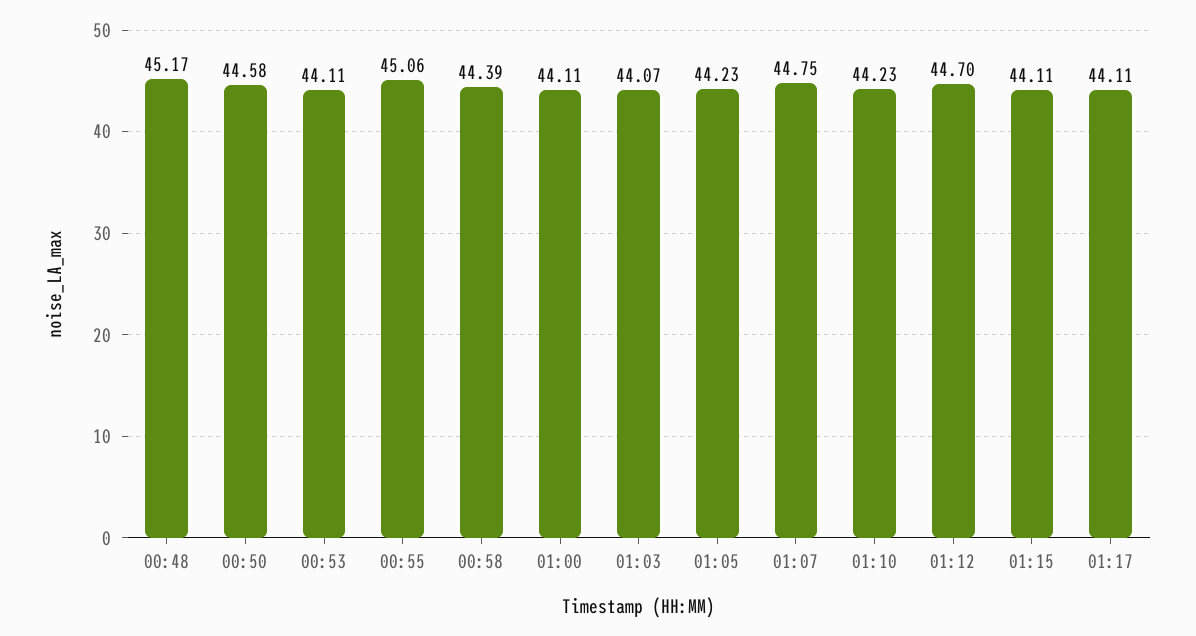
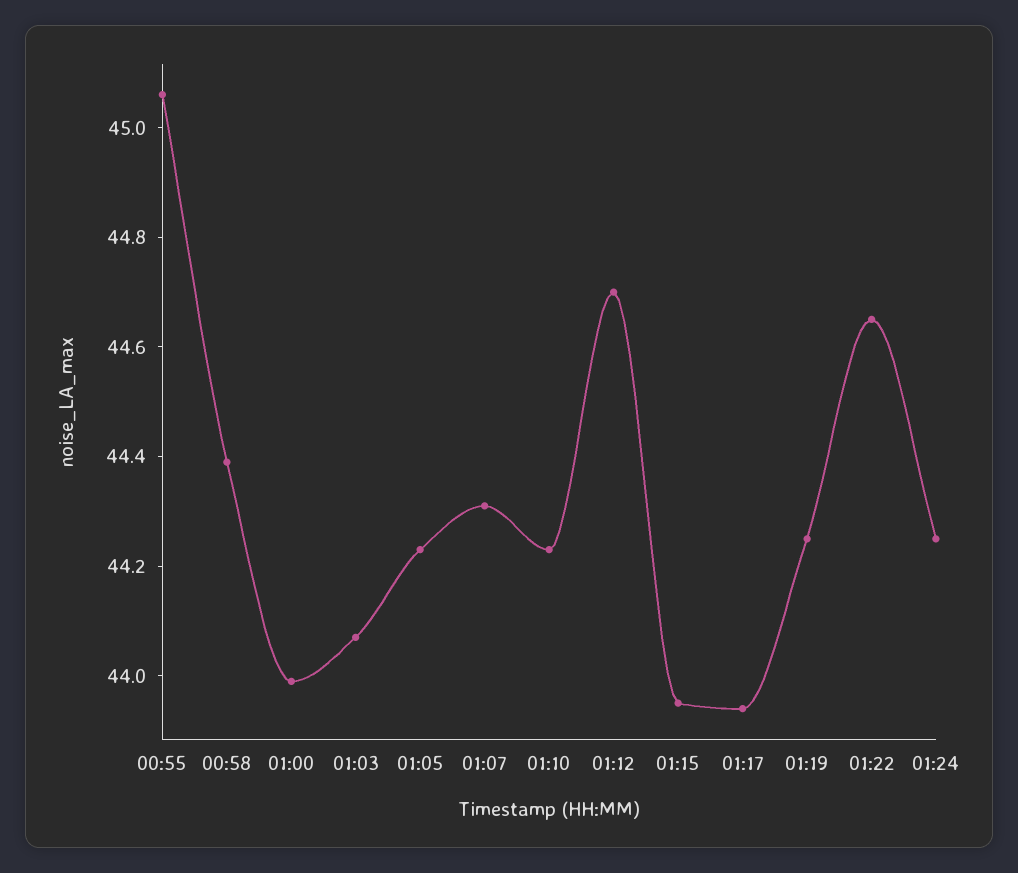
00:48: 45.17 -> none
00:50: 44.58 -> none
00:53: 44.11 -> none
01:00: 44.11 -> 44
01:07: 44.75 -> 44.3
01:15: 44.11 -> 43.95
01:17: 44.11 -> 43.95
01:19: none -> 44.25
01:22: none -> 44.65
01:24: none -> 44.25

